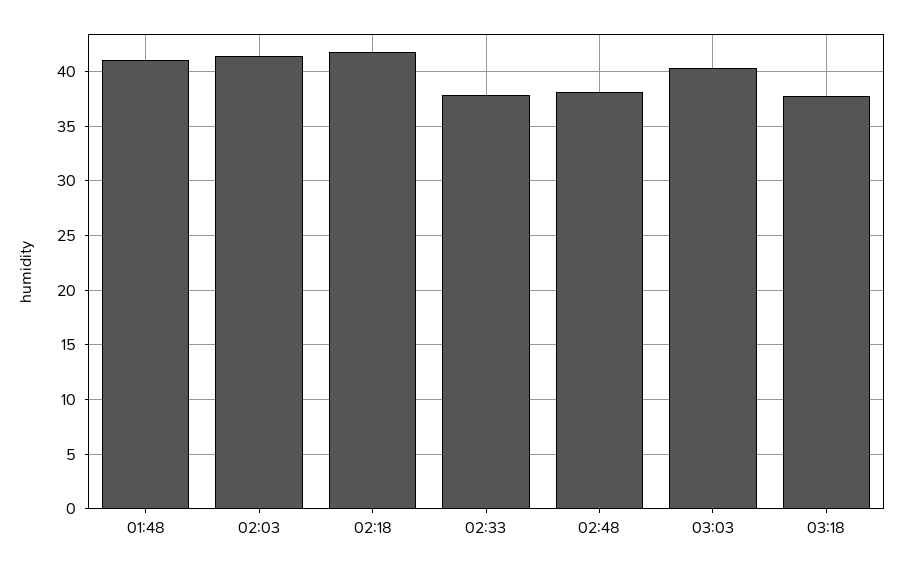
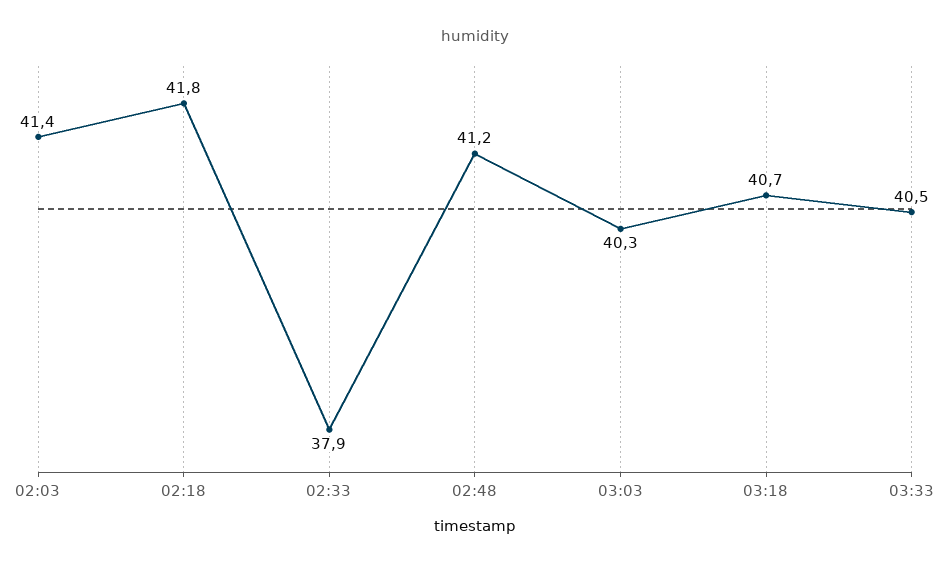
01:48: 41 -> none
02:48: 38 -> 41.2
03:18: 38 -> 40.7
03:33: none -> 40.5

